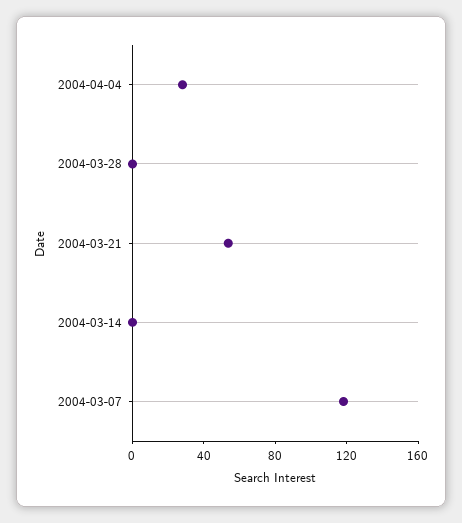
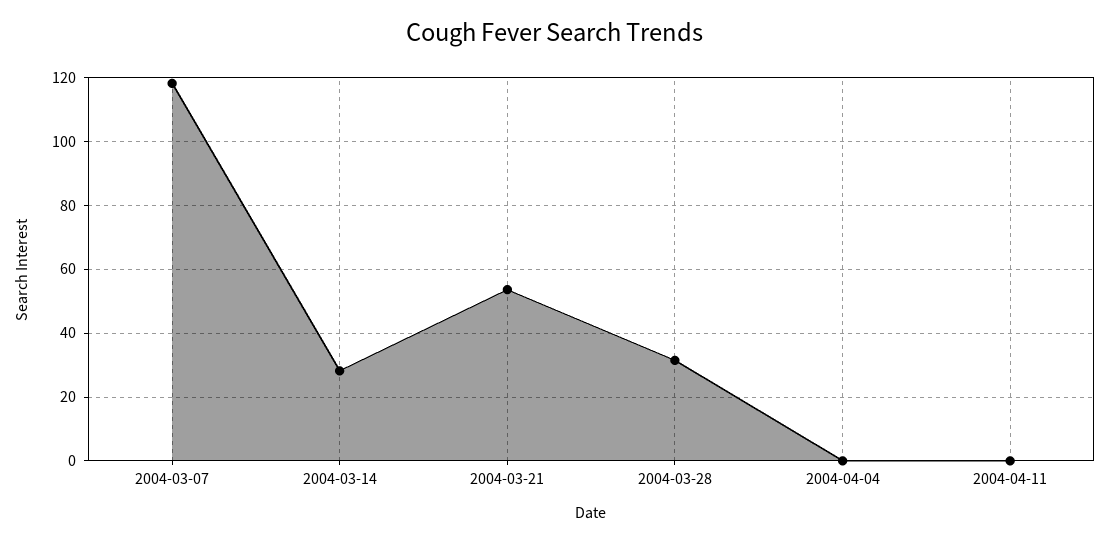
2004-04-04: 30 -> 0
2004-03-28: 0 -> 32
2004-03-14: 0 -> 28
2004-04-11: none -> 0

